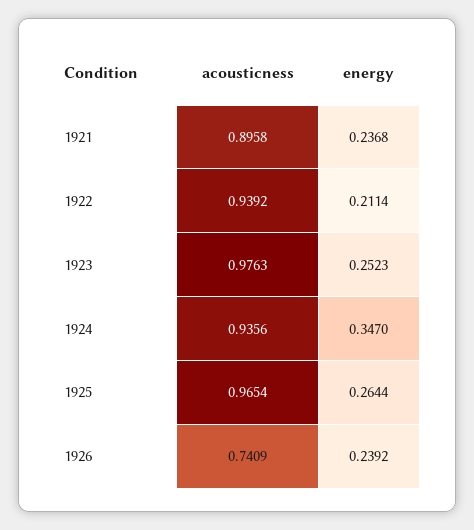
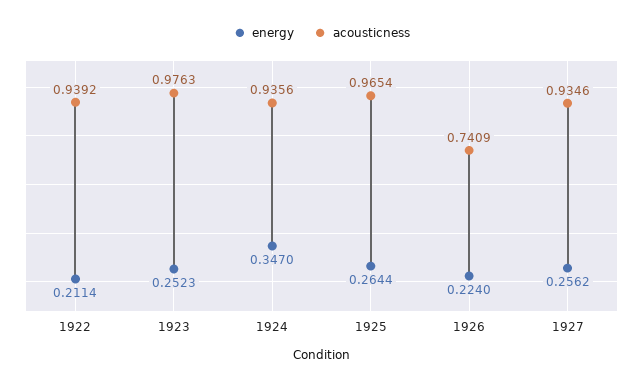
acousticness, 1921: 0.8958 -> none
energy, 1921: 0.2368 -> none
energy, 1926: 0.2392 -> 0.224
energy, 1927: none -> 0.2562
acousticness, 1927: none -> 0.9346

